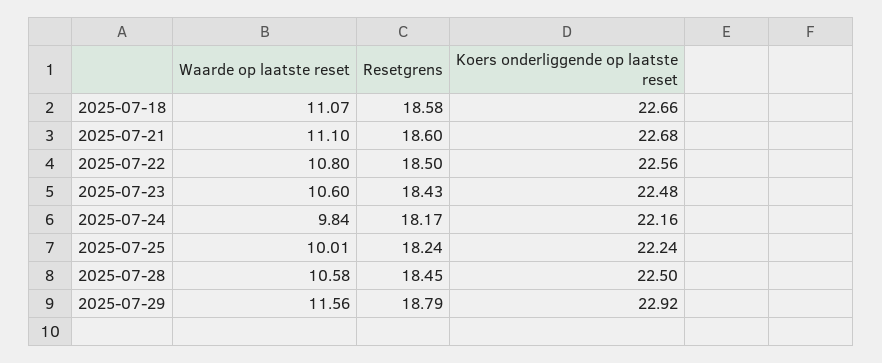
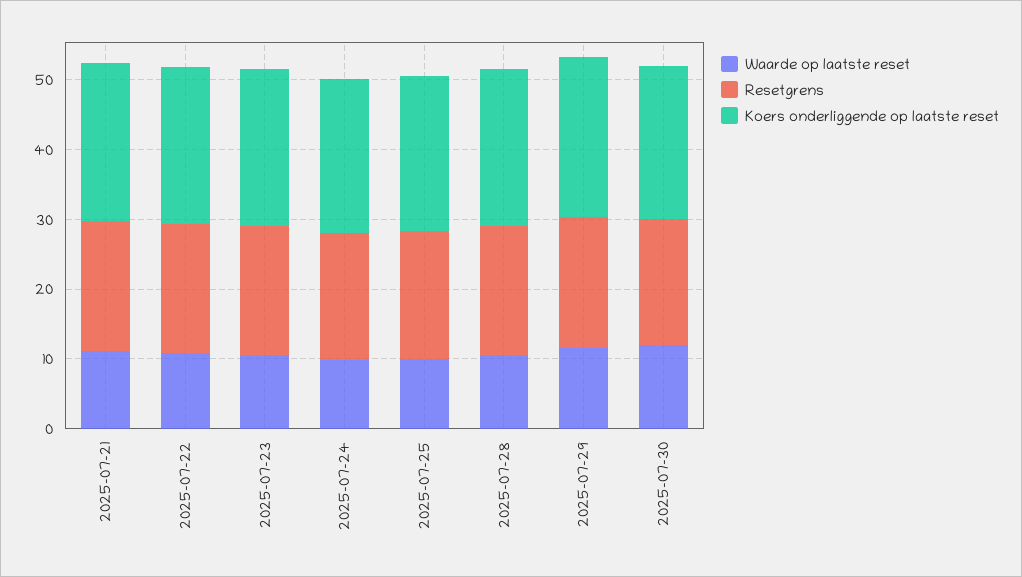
Waarde op laatste reset, 2025-07-18: 11.07 -> none
Resetgrens, 2025-07-18: 18.58 -> none
Koers onderliggende op laatste reset, 2025-07-18: 22.66 -> none
Waarde op laatste reset, 2025-07-30: none -> 12
Resetgrens, 2025-07-30: none -> 18
Koers onderliggende op laatste reset, 2025-07-30: none -> 22

